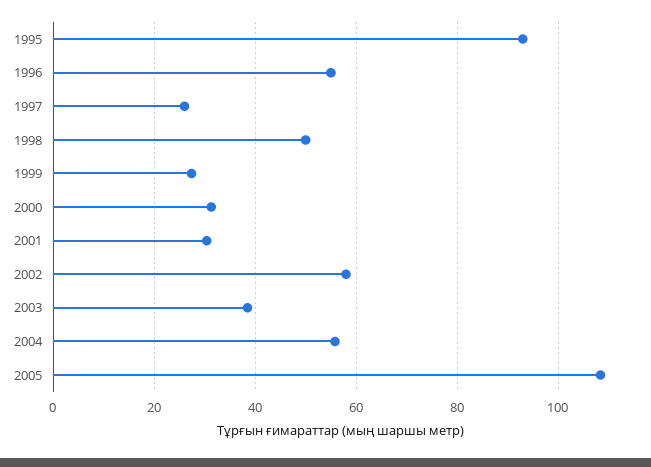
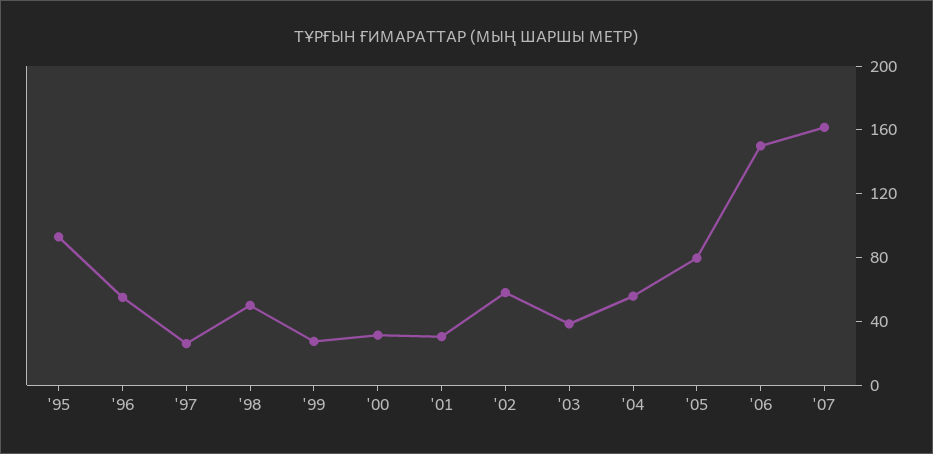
2005: 108 -> 80
'06: none -> 150
'07: none -> 160

